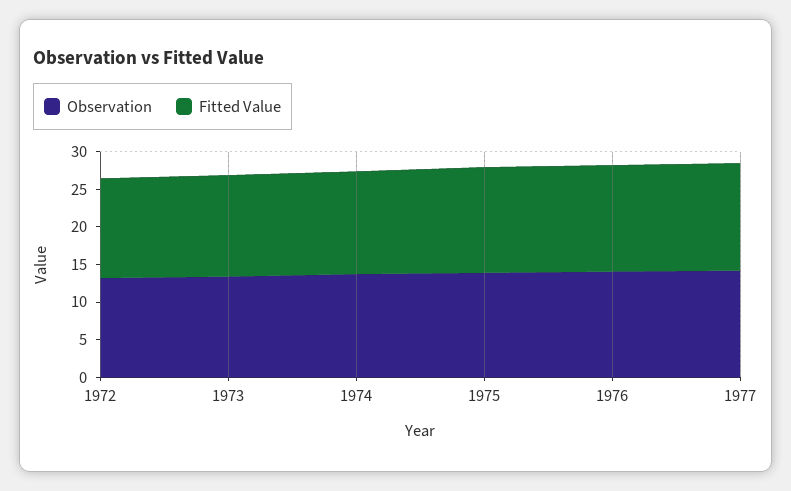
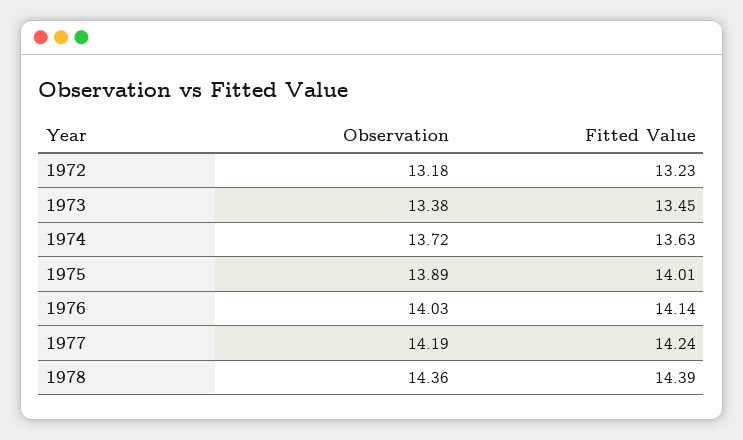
Observation, 1978: none -> 14.36
Fitted Value, 1978: none -> 14.39

